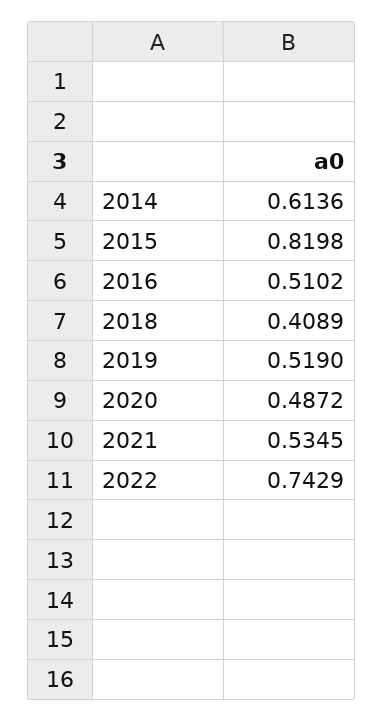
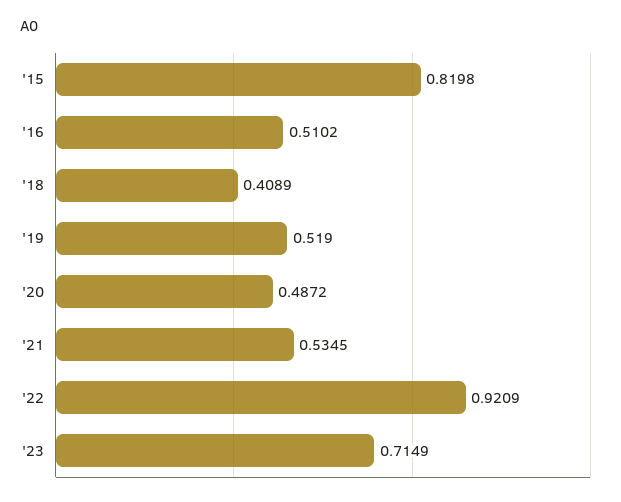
2014: 0.6136 -> none
2022: 0.7429 -> 0.9209
'23: none -> 0.7149

